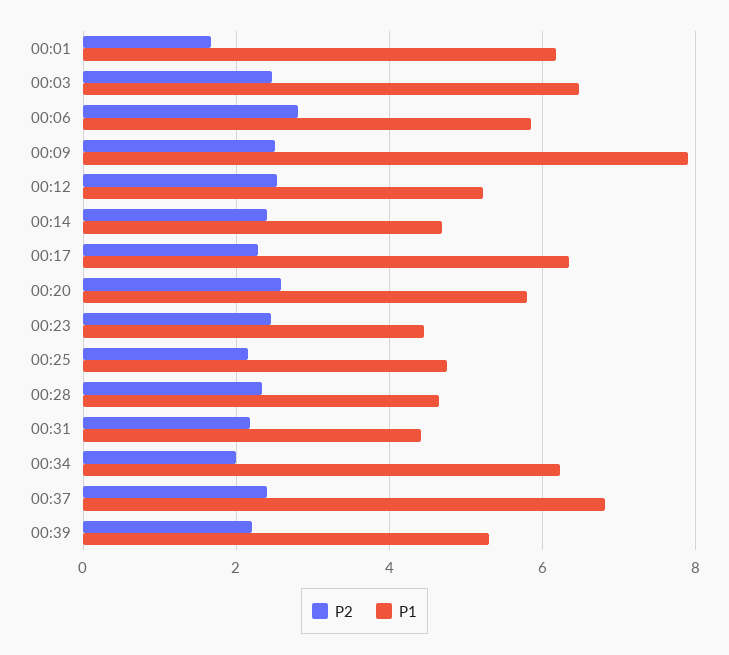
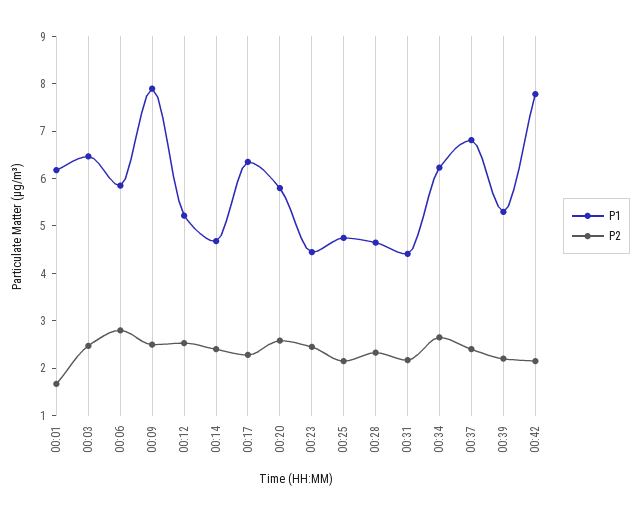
P2, 00:34: 2 -> 2.6
P1, 00:42: none -> 7.8
P2, 00:42: none -> 2.2

